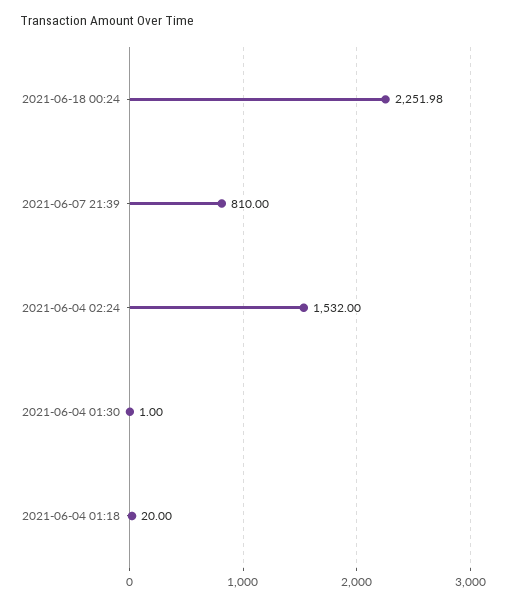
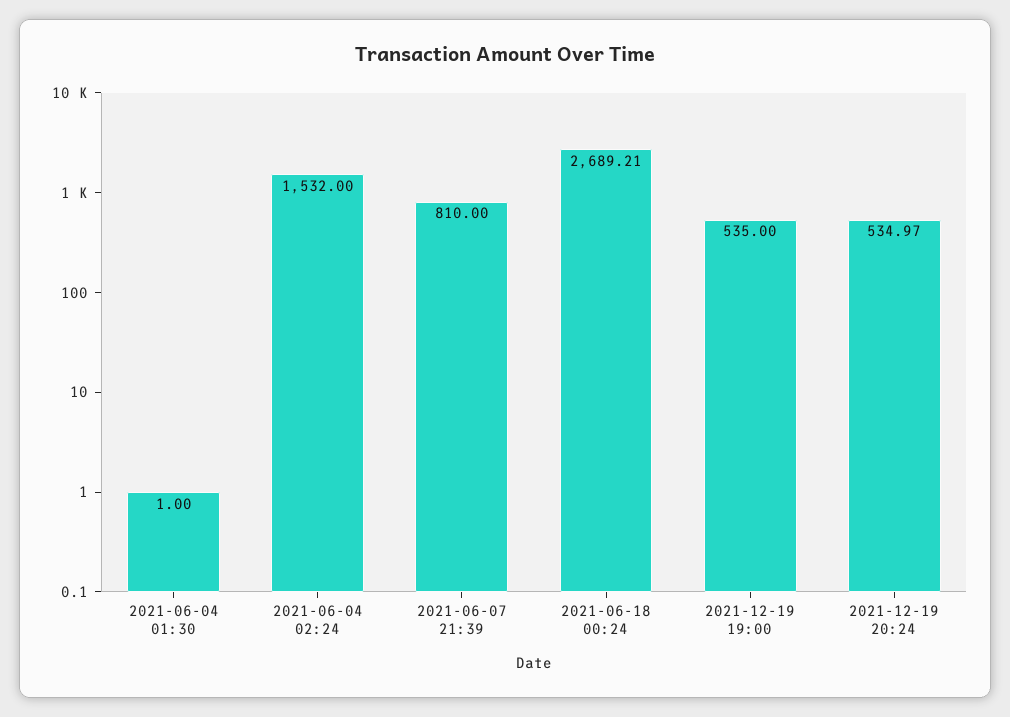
2021-06-18 00:24: 2251.98 -> 2689.21
2021-06-04 01:18: 20 -> none
2021-12-19 19:00: none -> 535
2021-12-19 20:24: none -> 534.97

